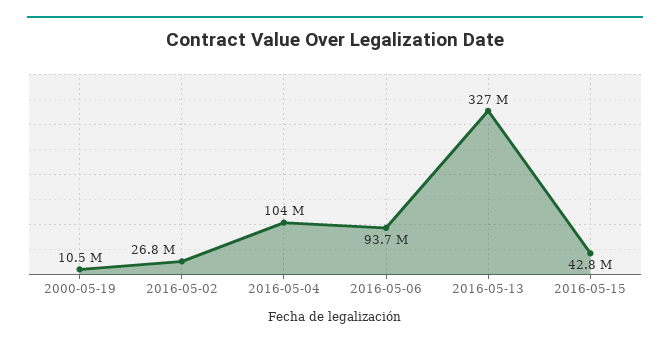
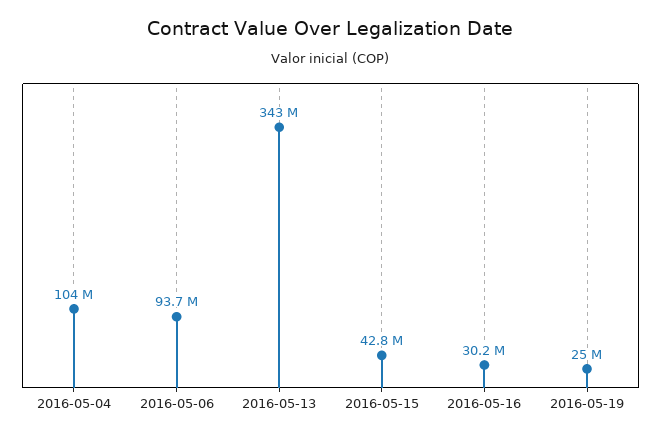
2000-05-19: 10500000 -> none
2016-05-02: 26800000 -> none
2016-05-13: 327000000 -> 343000000
2016-05-16: none -> 30200000
2016-05-19: none -> 25000000

